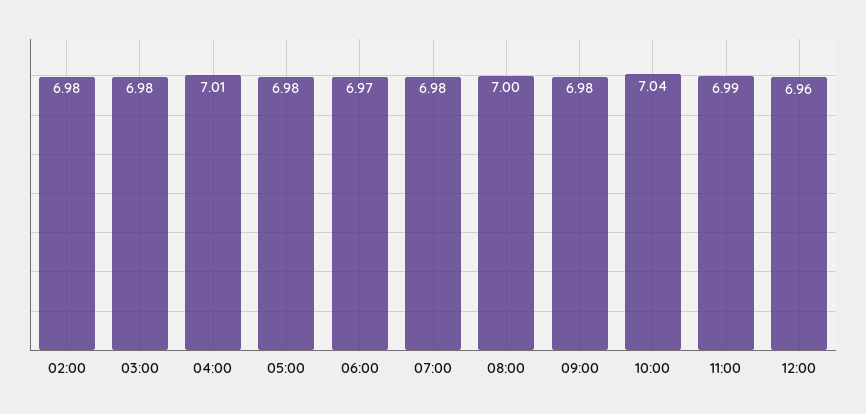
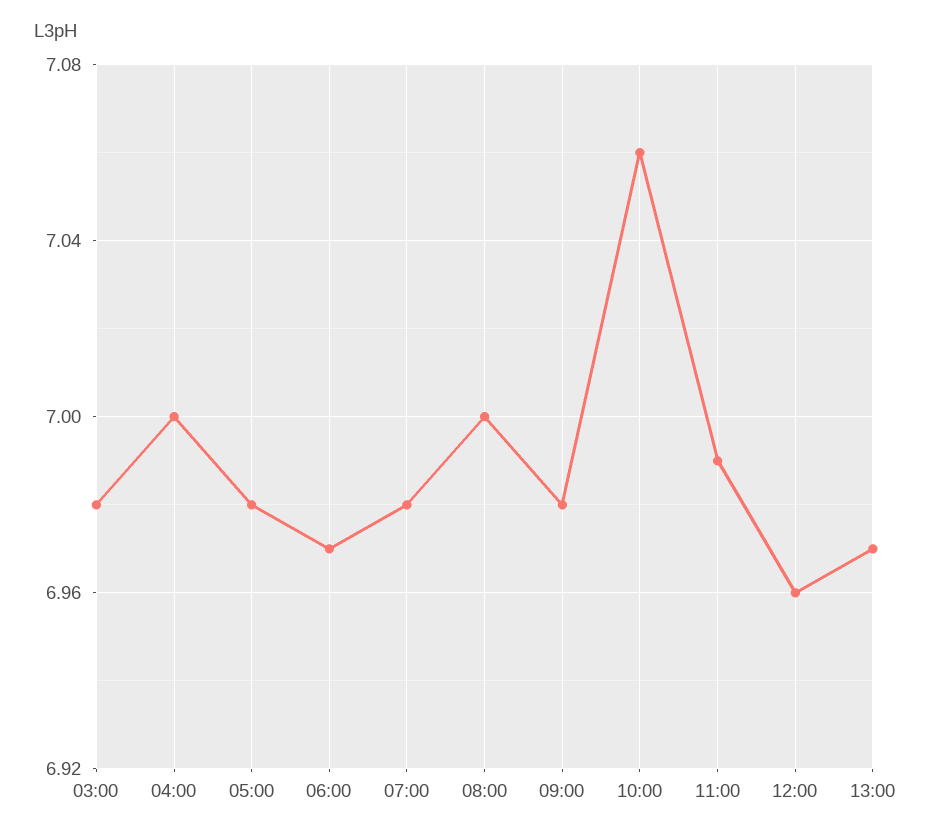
02:00: 6.98 -> none
04:00: 7.01 -> 7
10:00: 7.04 -> 7.06
13:00: none -> 6.97

